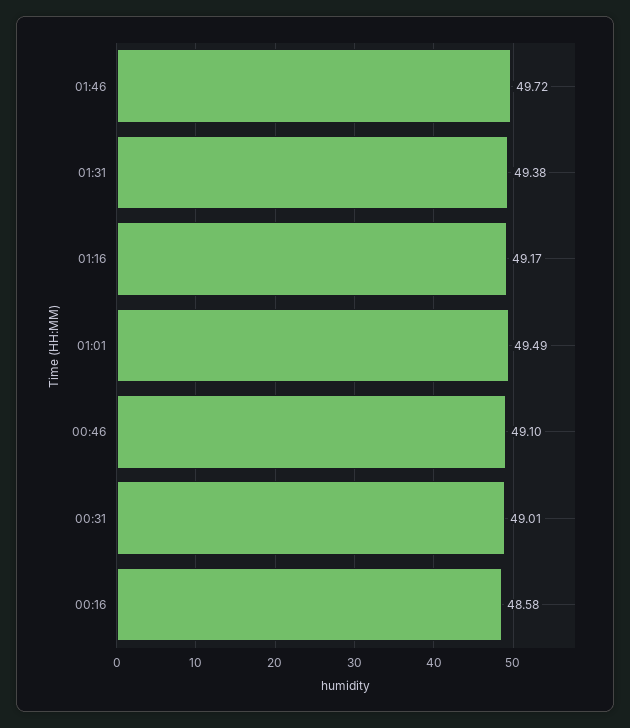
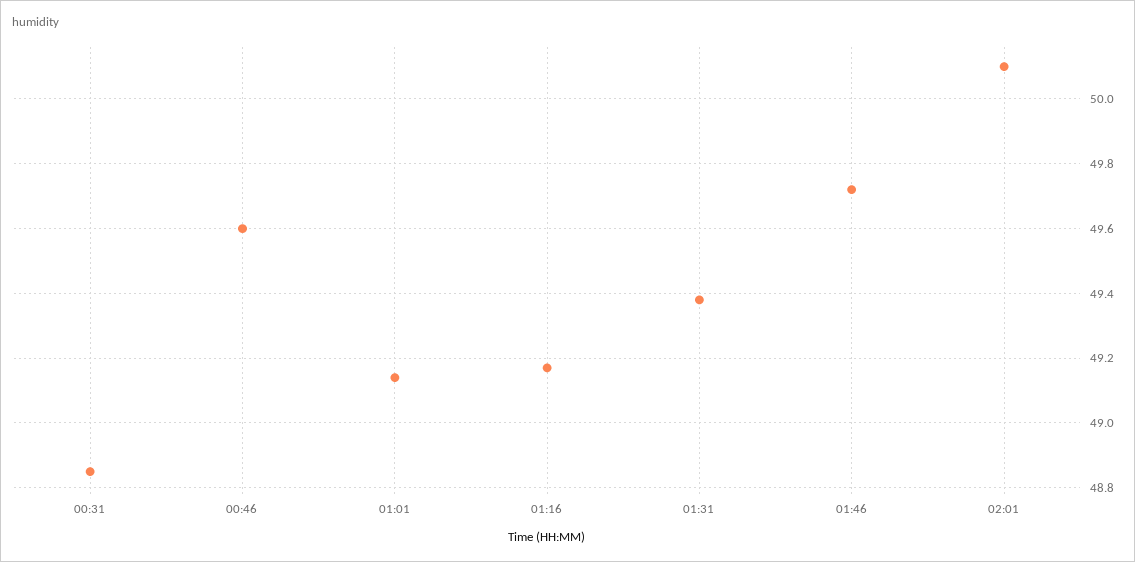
01:01: 49.49 -> 49.15
00:46: 49.1 -> 49.6
00:31: 49.01 -> 48.85
00:16: 48.58 -> none
02:01: none -> 50.1

